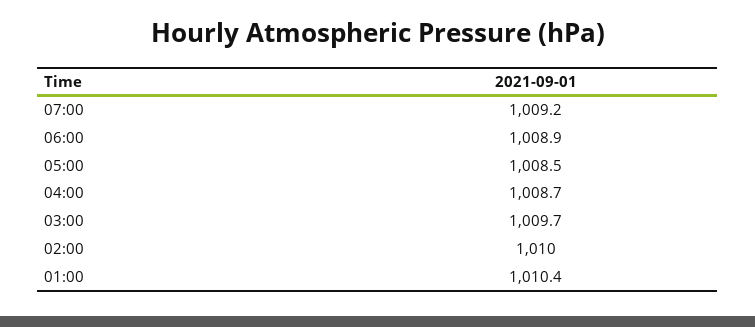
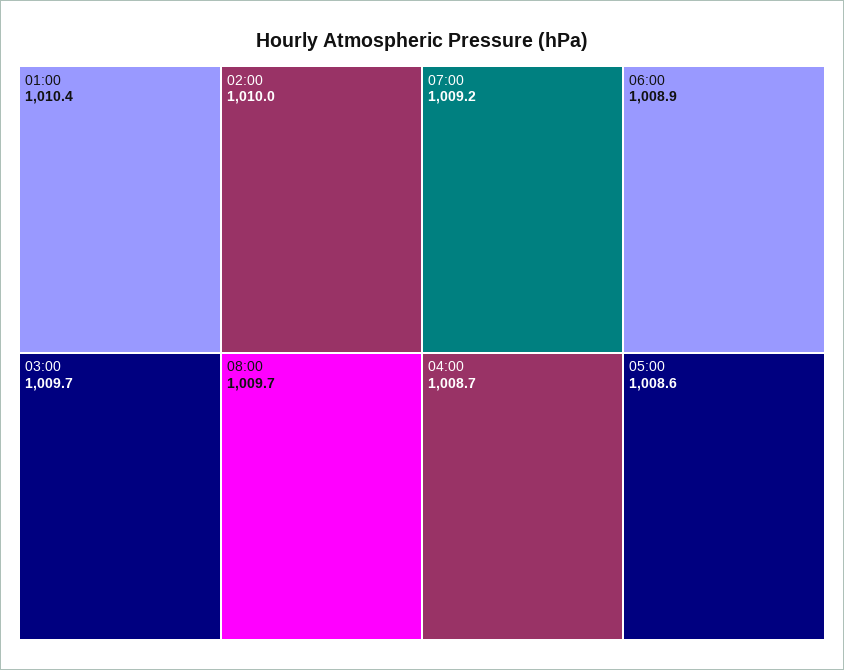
05:00: 1008.5 -> 1008.6
08:00: none -> 1009.7

